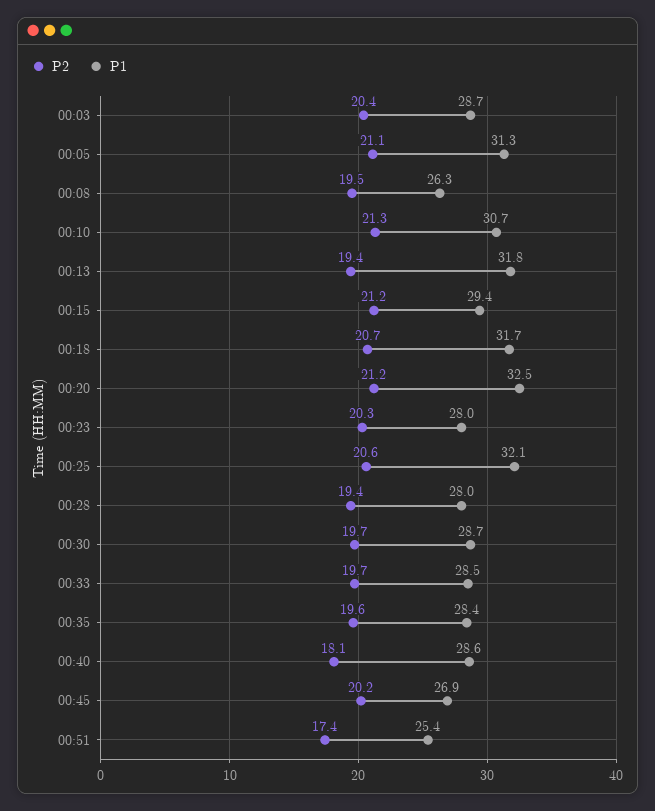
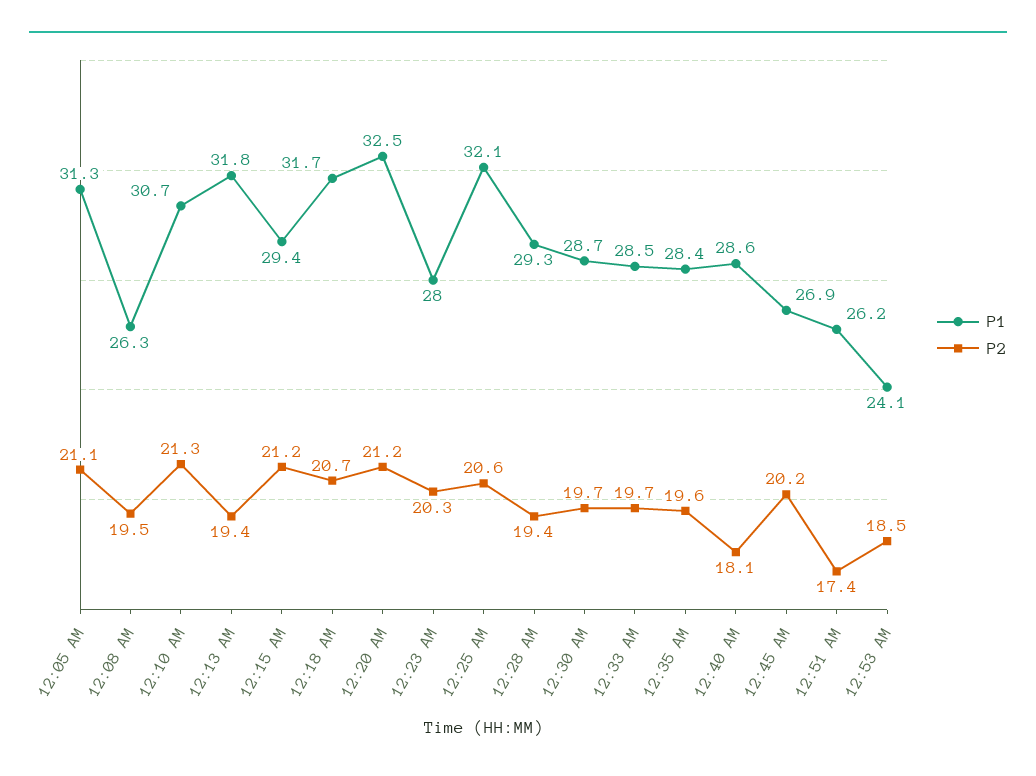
P2, 00:03: 20.4 -> none
P1, 00:03: 28.7 -> none
P1, 00:28: 28 -> 29.3
P1, 00:51: 25.4 -> 26.2
P1, 12:53 AM: none -> 24.1
P2, 12:53 AM: none -> 18.5

